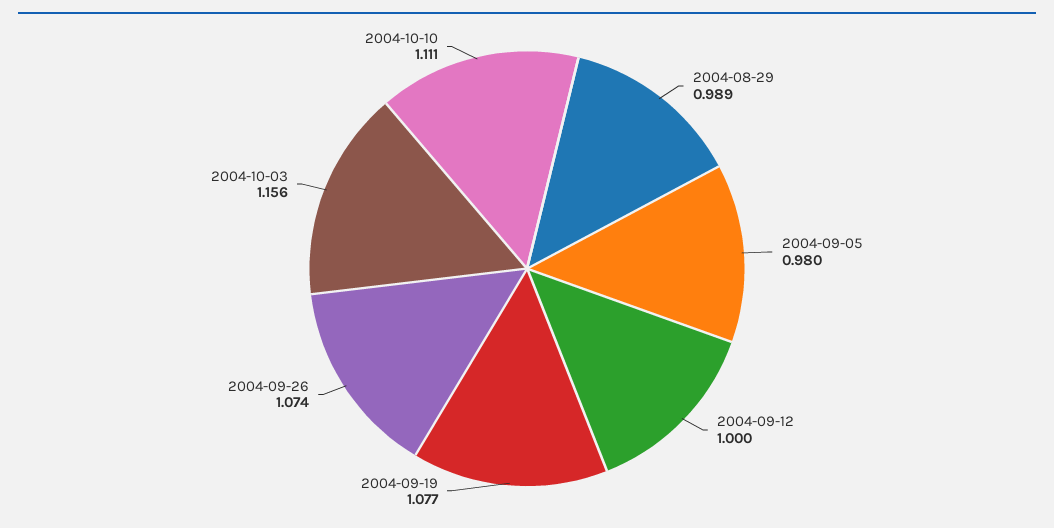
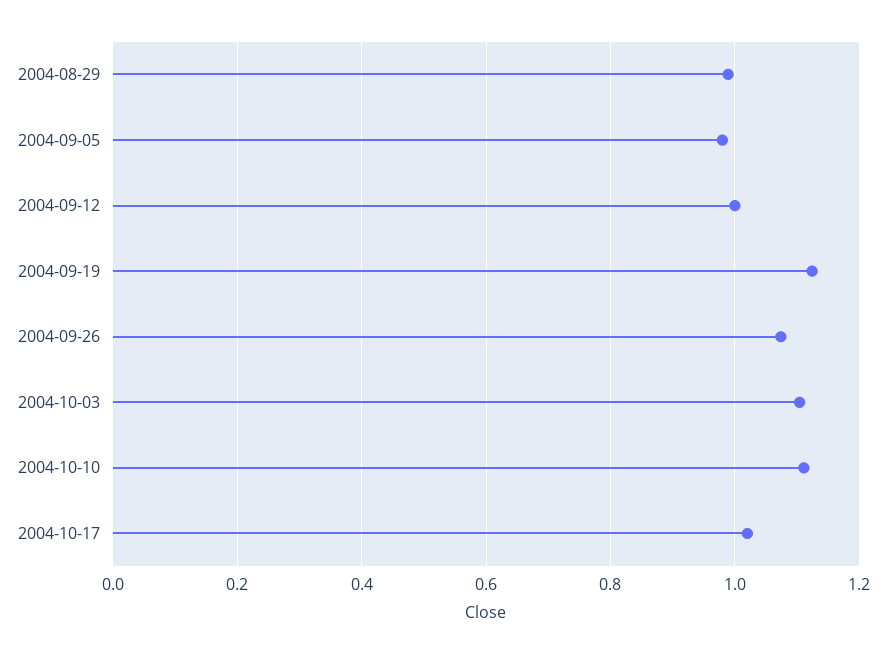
2004-09-19: 1.077 -> 1.12
2004-10-03: 1.156 -> 1.1
2004-10-17: none -> 1.02

